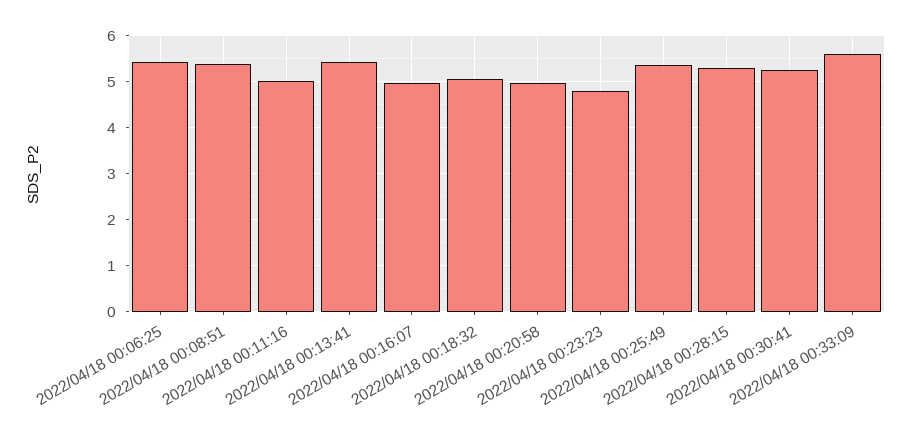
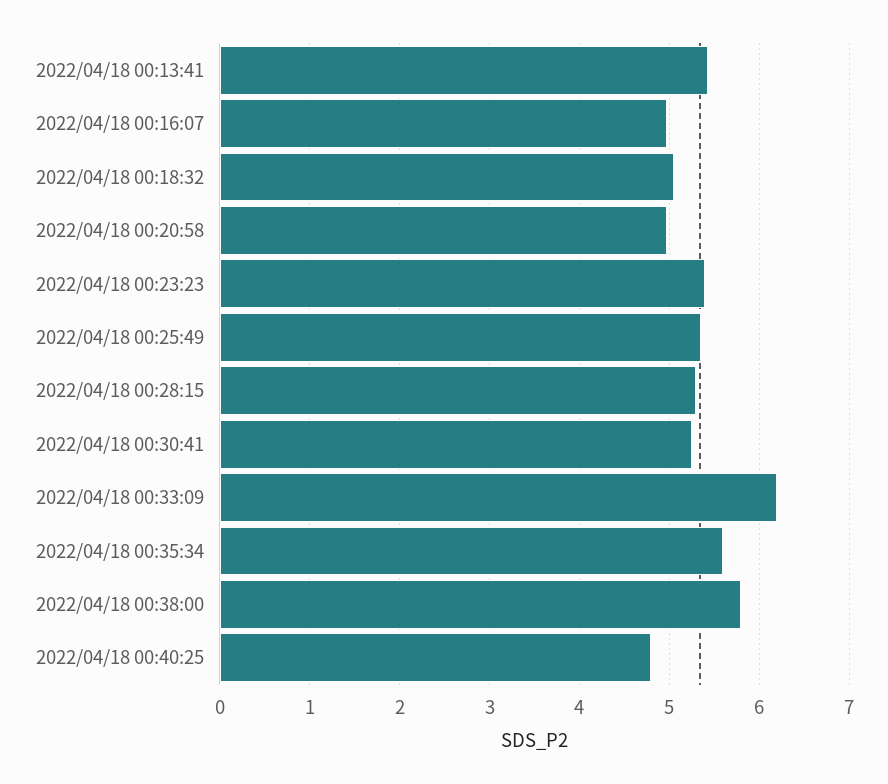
2022/04/18 00:06:25: 5.4 -> none
2022/04/18 00:08:51: 5.4 -> none
2022/04/18 00:11:16: 5 -> none
2022/04/18 00:23:23: 4.8 -> 5.4
2022/04/18 00:33:09: 5.6 -> 6.2
2022/04/18 00:35:34: none -> 5.6
2022/04/18 00:38:00: none -> 5.8
2022/04/18 00:40:25: none -> 4.8

